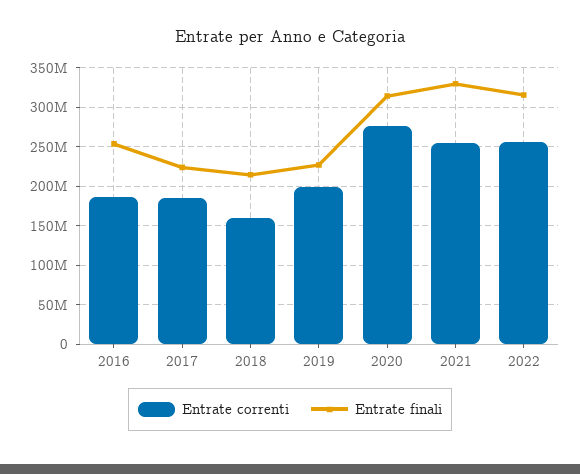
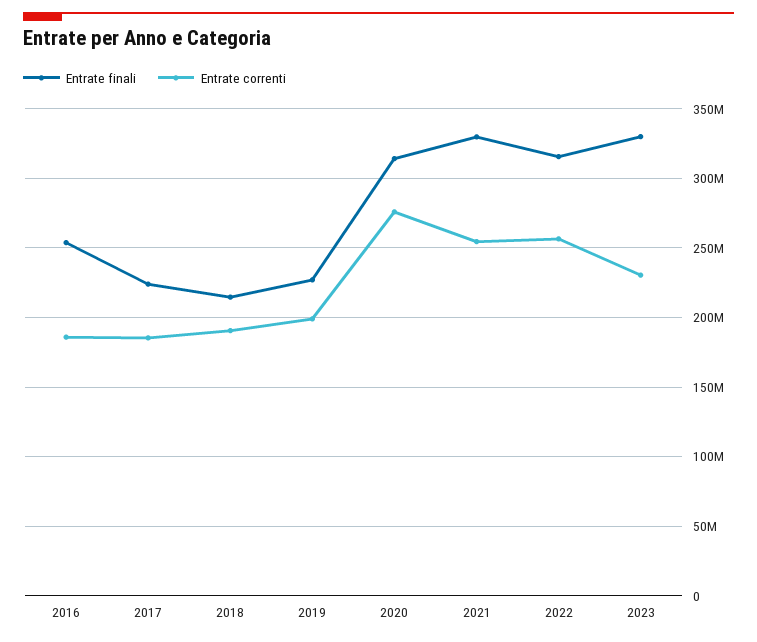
Entrate correnti, 2018: 160000000 -> 190000000
Entrate finali, 2023: none -> 330000000
Entrate correnti, 2023: none -> 230000000

